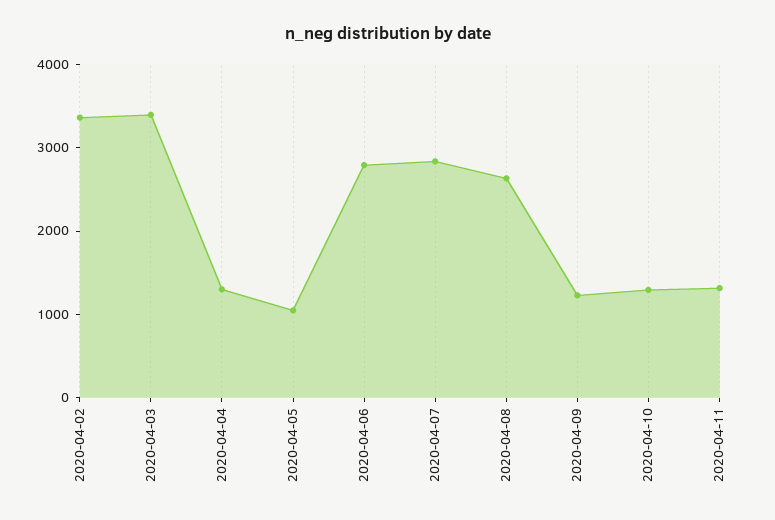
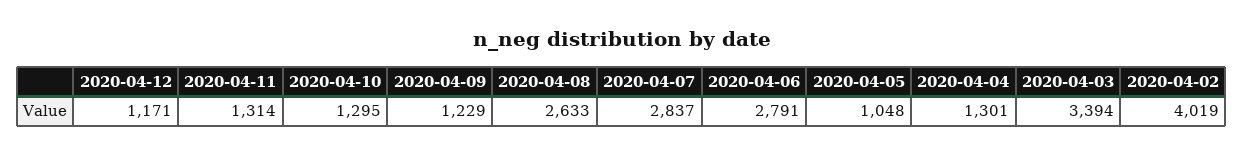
2020-04-02: 3400 -> 4019
2020-04-12: none -> 1171

